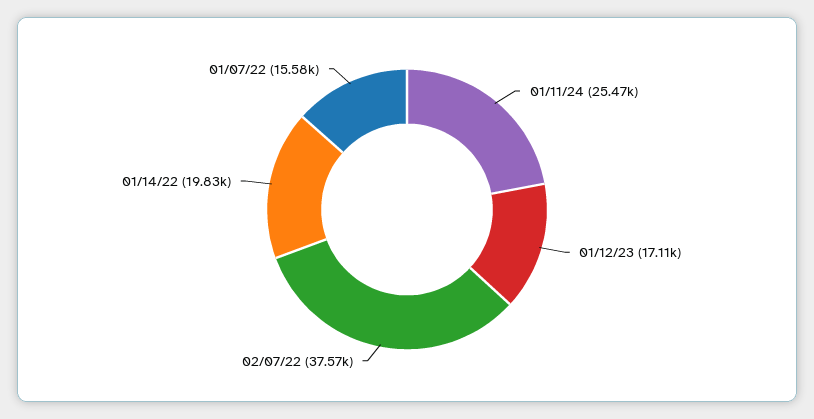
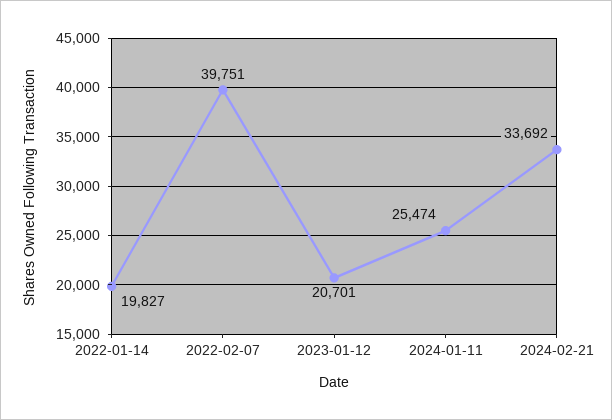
01/12/23: 17110 -> 20701
02/07/22: 37570 -> 39751
01/07/22: 15580 -> none
2024-02-21: none -> 33692

